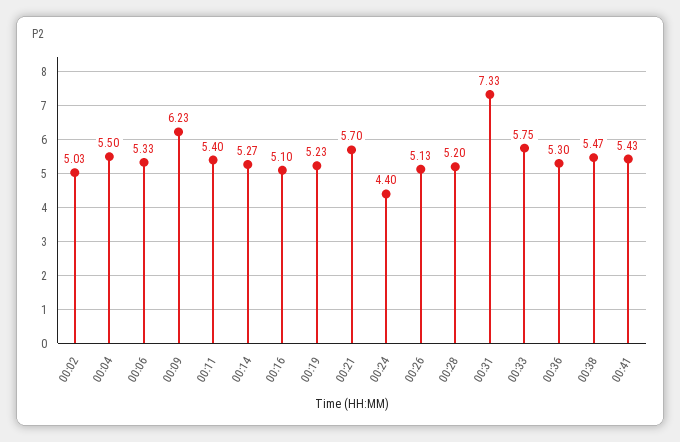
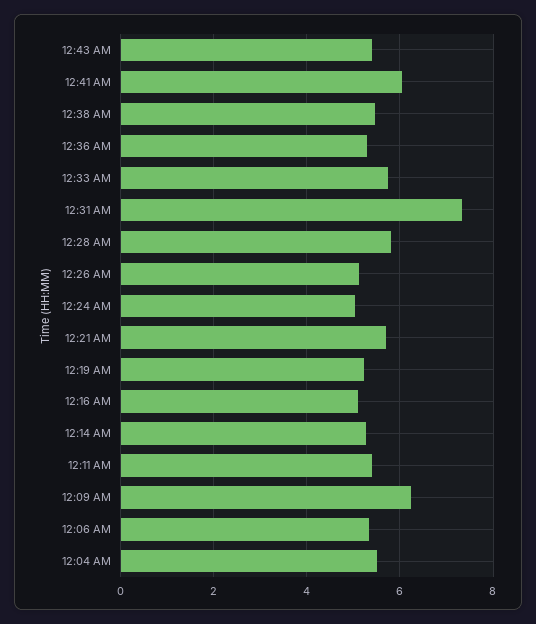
00:02: 5.03 -> none
00:24: 4.4 -> 5
00:28: 5.2 -> 5.8
00:41: 5.43 -> 6
12:43 AM: none -> 5.4

